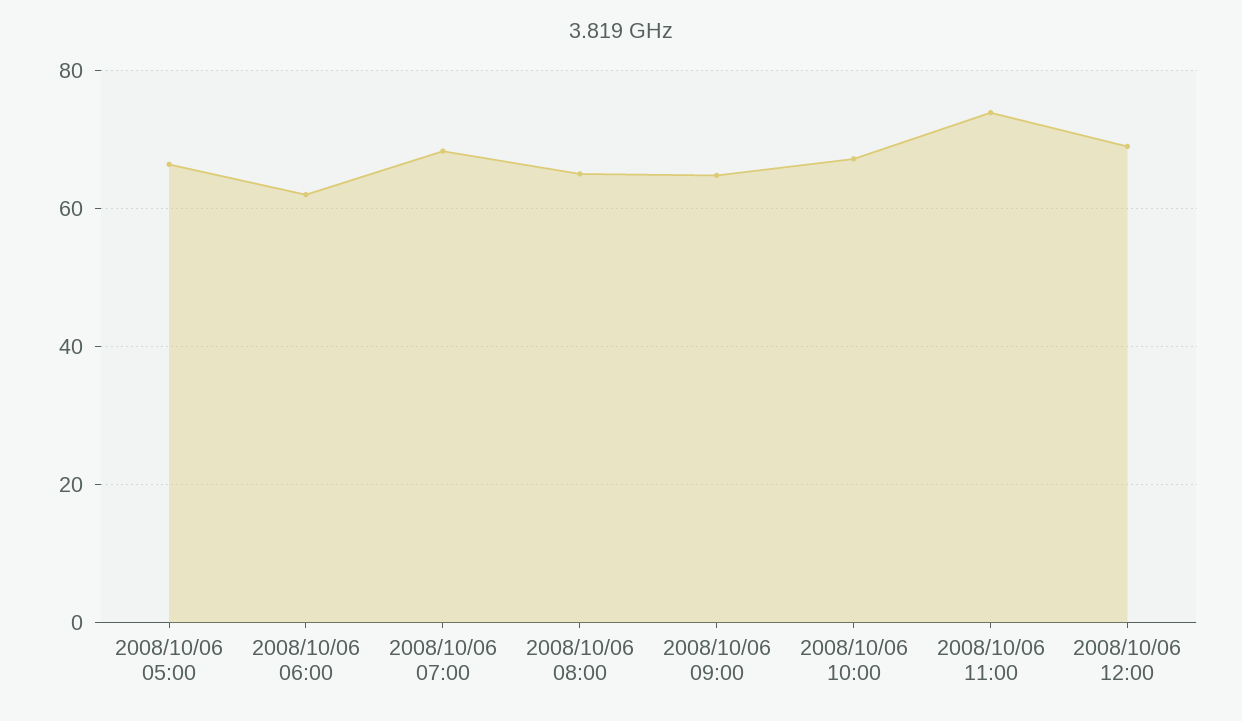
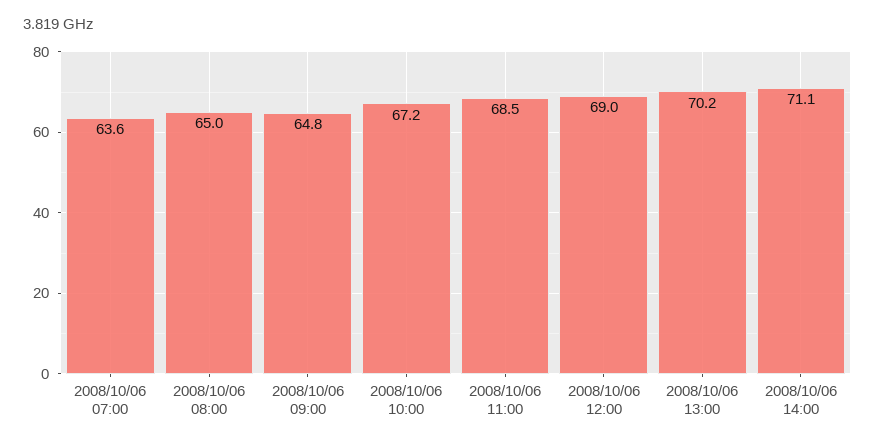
2008/10/06 05:00: 66 -> none
2008/10/06 06:00: 62 -> none
2008/10/06 07:00: 68 -> 63.6
2008/10/06 11:00: 74 -> 68.5
2008/10/06 13:00: none -> 70.2
2008/10/06 14:00: none -> 71.1

